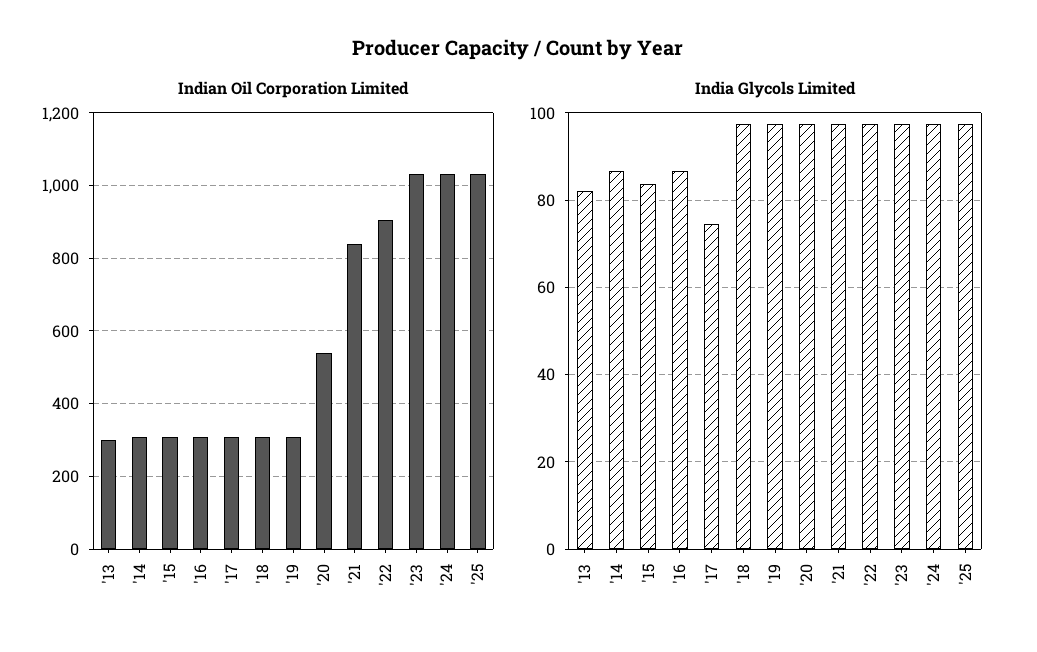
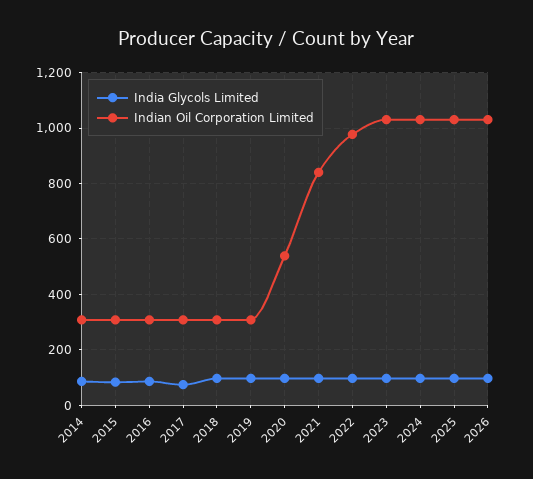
Indian Oil Corporation Limited, '13: 300 -> none
Indian Oil Corporation Limited, '22: 900 -> 975
India Glycols Limited, '13: 82 -> none
India Glycols Limited, 2026: none -> 100
Indian Oil Corporation Limited, 2026: none -> 1025

